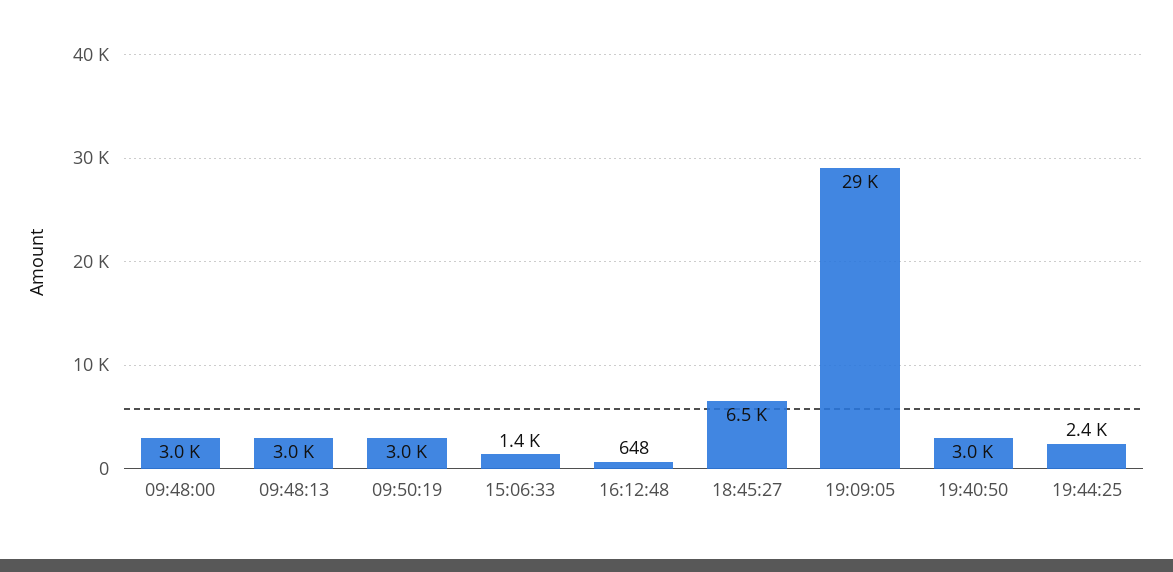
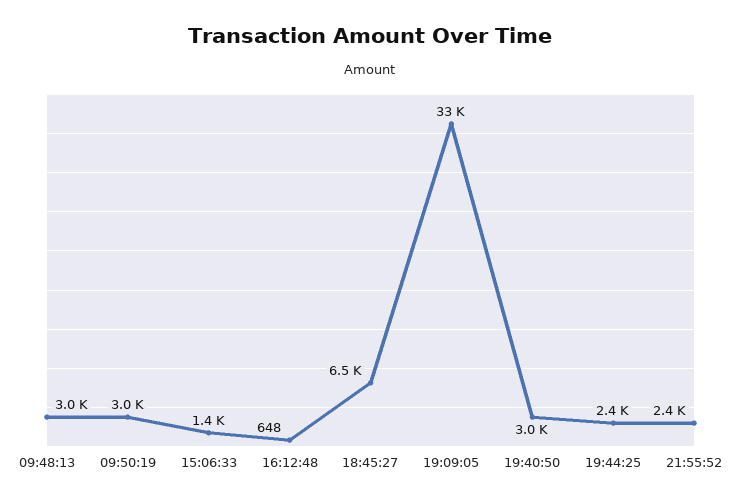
09:48:00: 3000 -> none
19:09:05: 29000 -> 33000
21:55:52: none -> 2400

